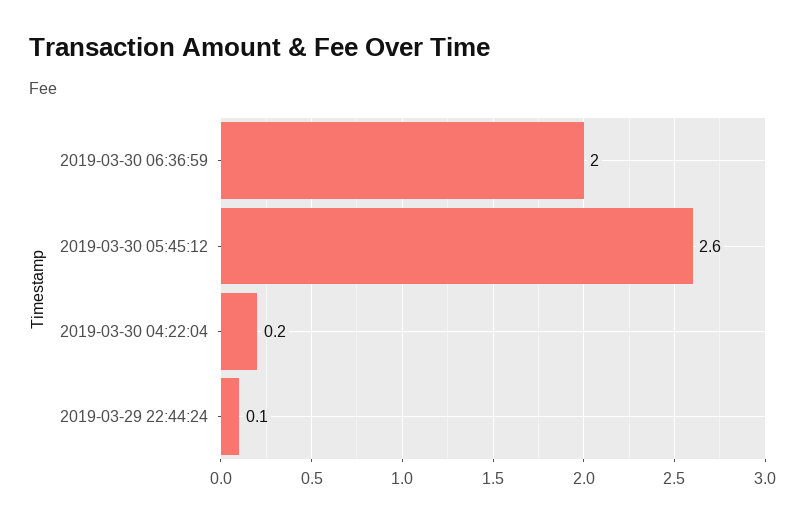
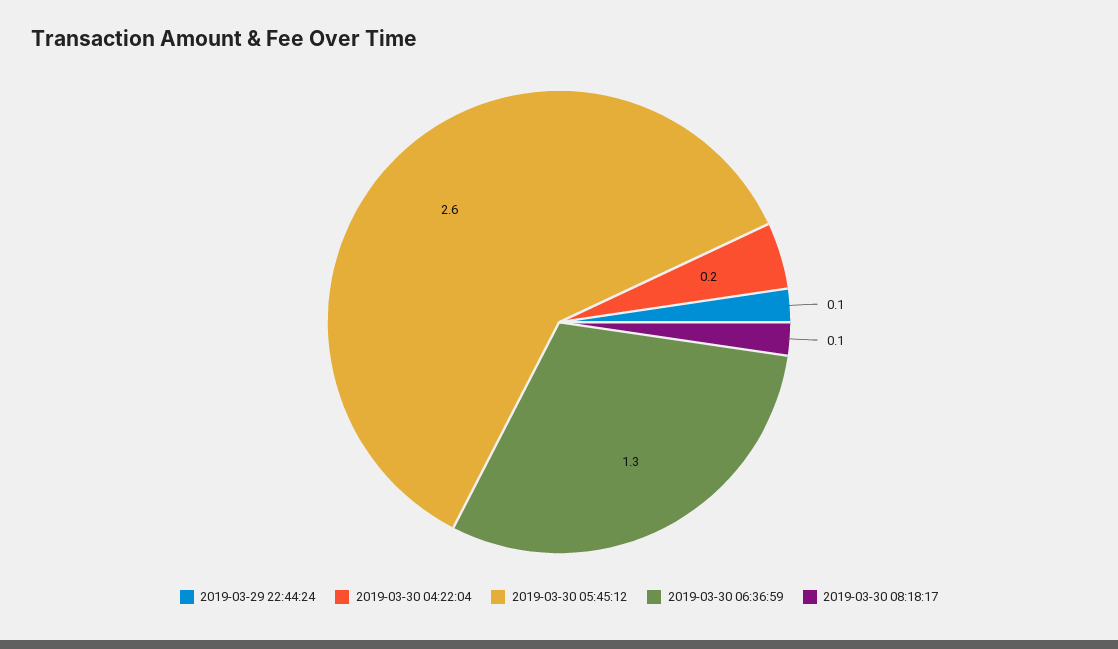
2019-03-30 06:36:59: 2 -> 1.3
2019-03-30 08:18:17: none -> 0.1

